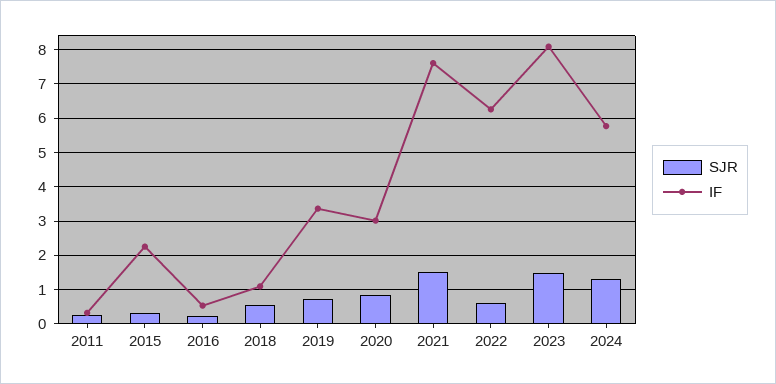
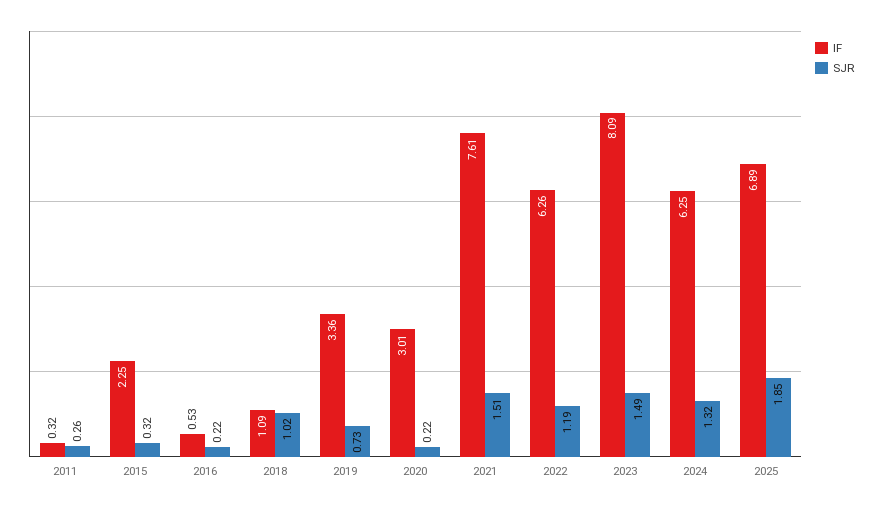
SJR, 2018: 0.6 -> 1.02
SJR, 2020: 0.8 -> 0.22
SJR, 2022: 0.6 -> 1.19
IF, 2024: 5.8 -> 6.25
IF, 2025: none -> 6.89
SJR, 2025: none -> 1.85

